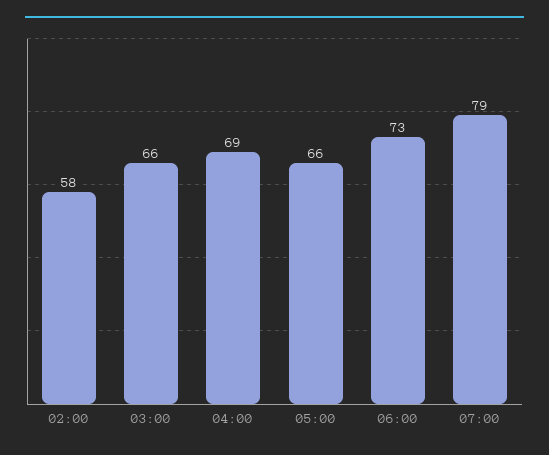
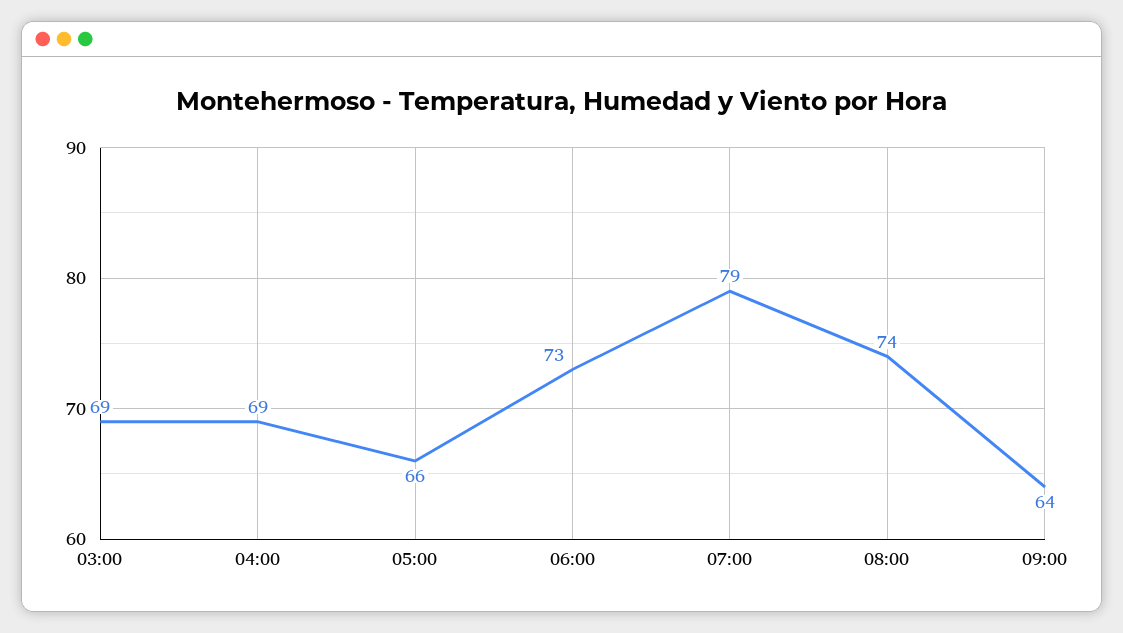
02:00: 58 -> none
03:00: 66 -> 69
08:00: none -> 74
09:00: none -> 64

